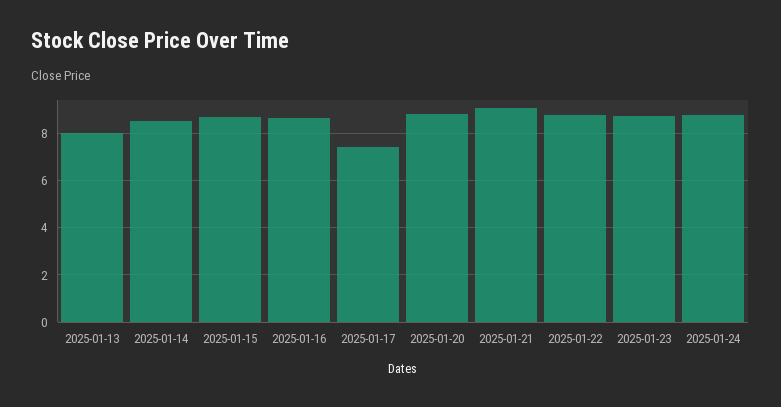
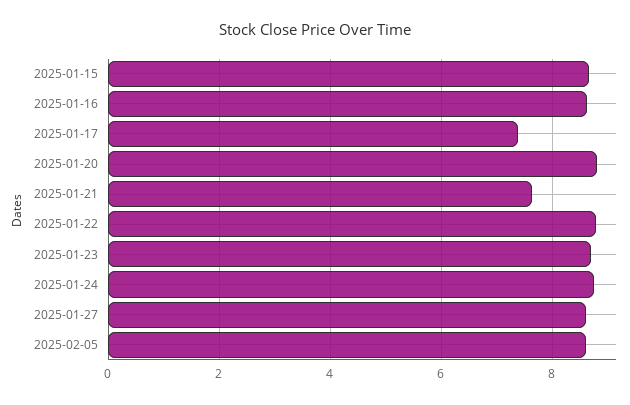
2025-01-13: 8 -> none
2025-01-14: 8.5 -> none
2025-01-21: 9 -> 7.6
2025-01-27: none -> 8.6
2025-02-05: none -> 8.6

